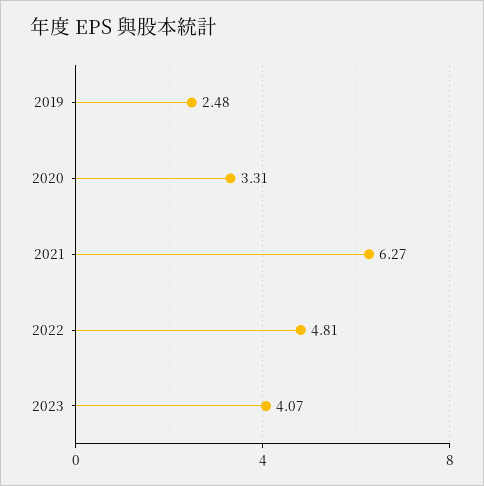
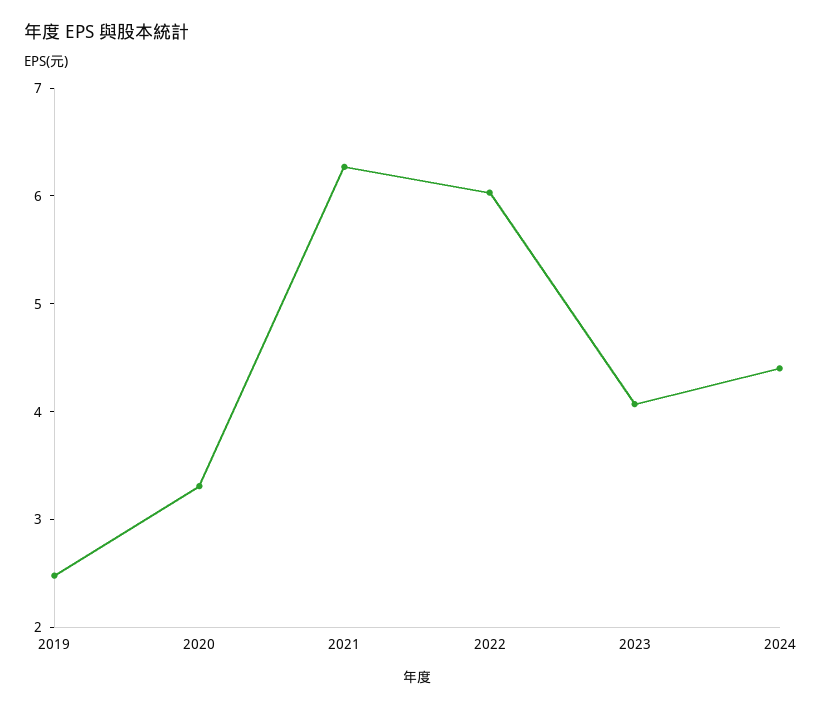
2022: 4.81 -> 6
2024: none -> 4.4

